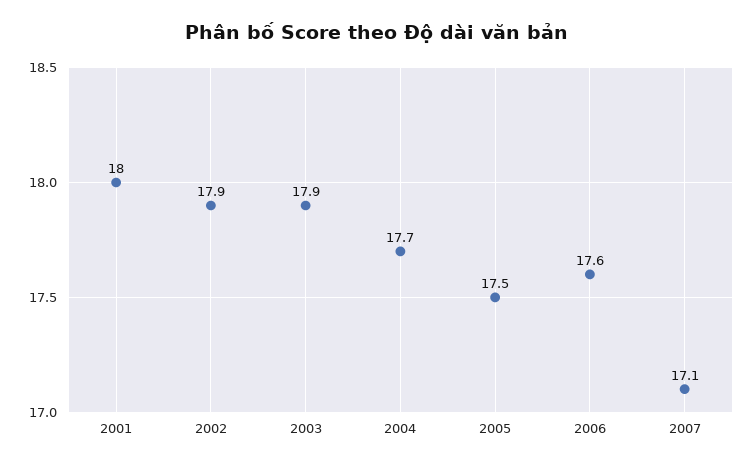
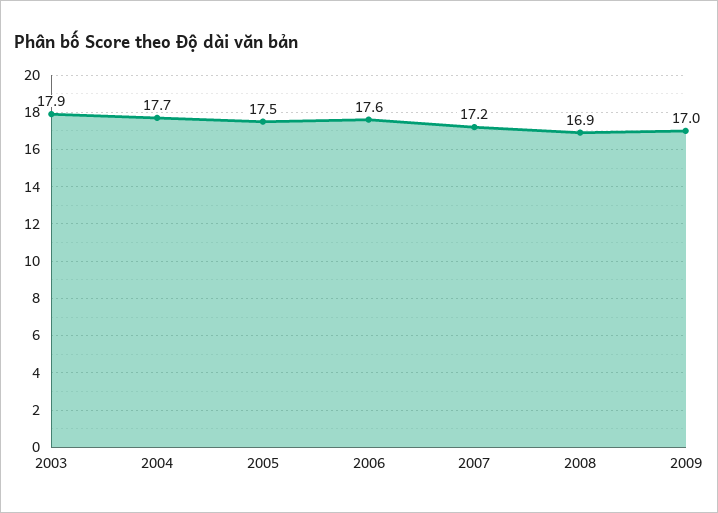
2001: 18 -> none
2002: 17.9 -> none
2007: 17.1 -> 17.2
2008: none -> 16.9
2009: none -> 17

